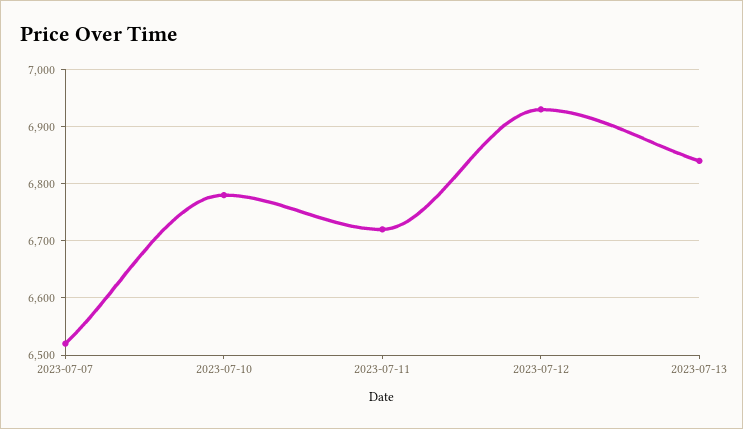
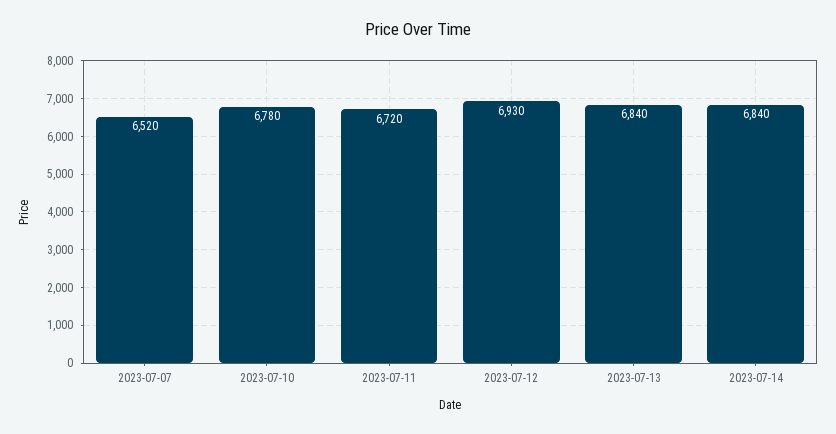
2023-07-14: none -> 6840

